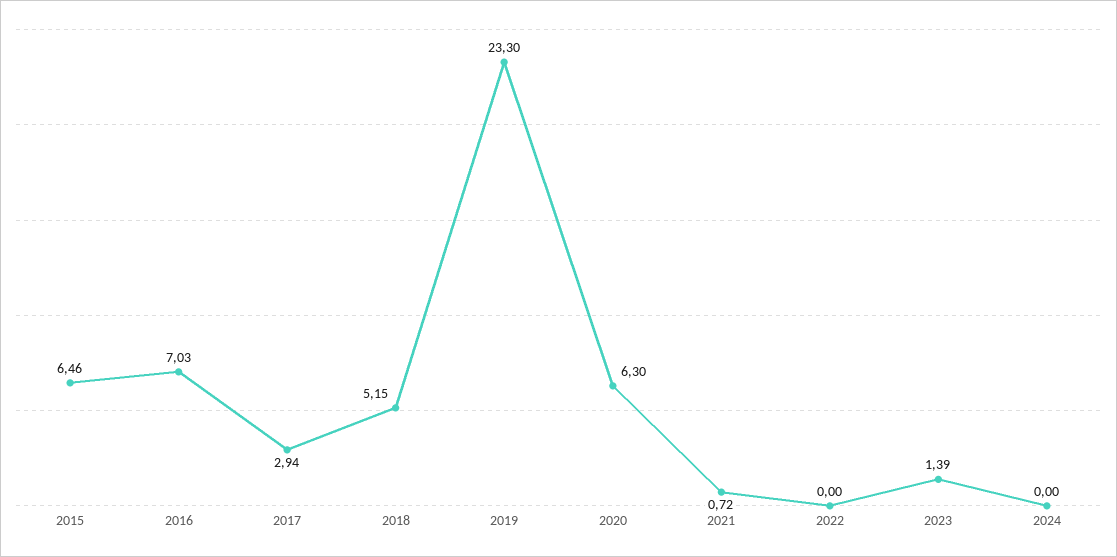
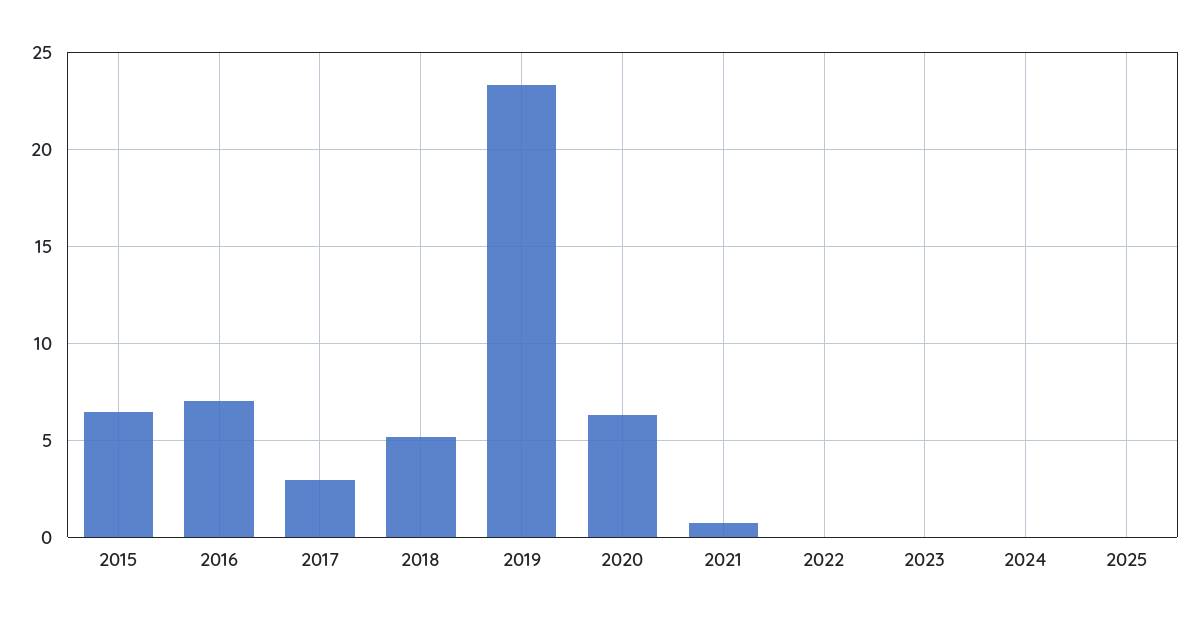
2023: 1.39 -> 0
2025: none -> 0

